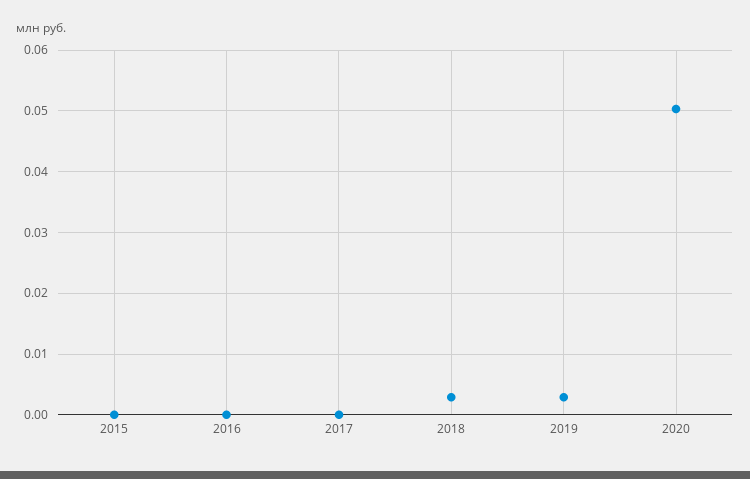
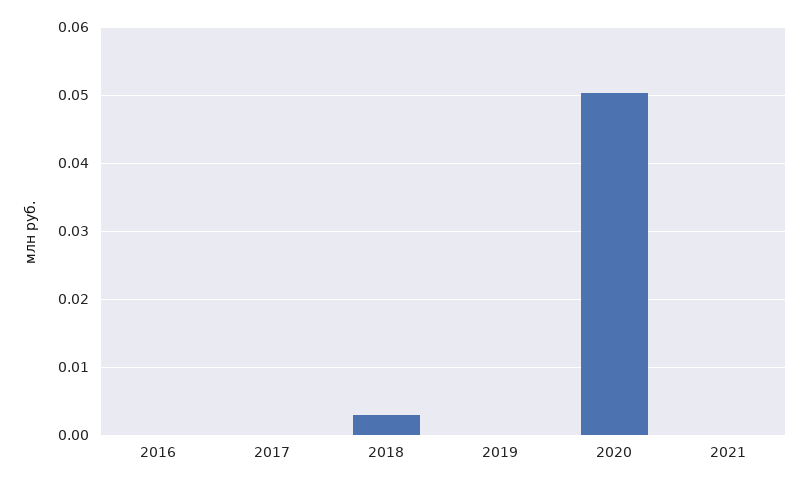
2015: 0 -> none
2019: 0.003 -> 0
2021: none -> 0

